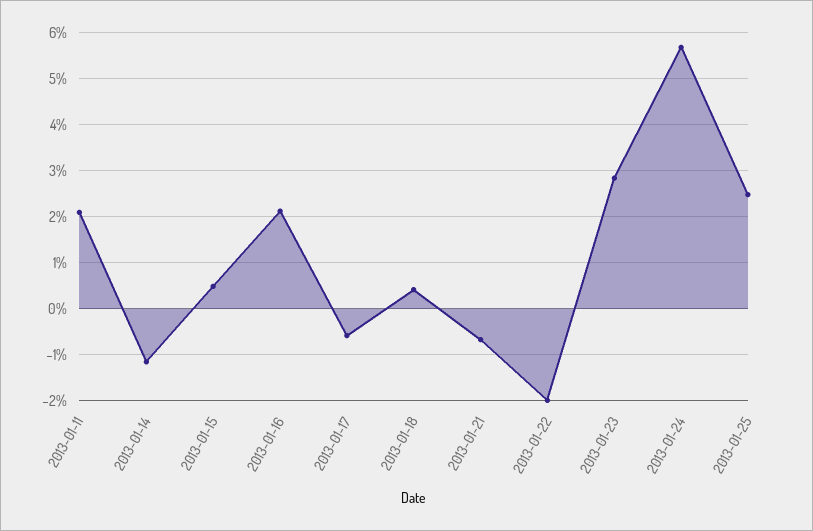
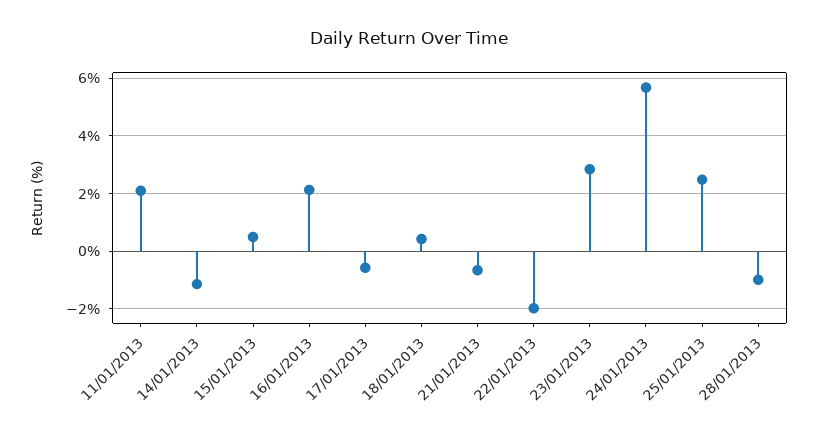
28/01/2013: none -> -1

